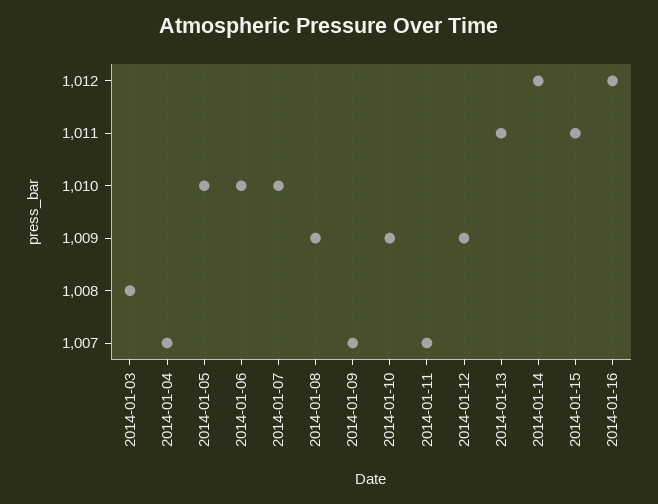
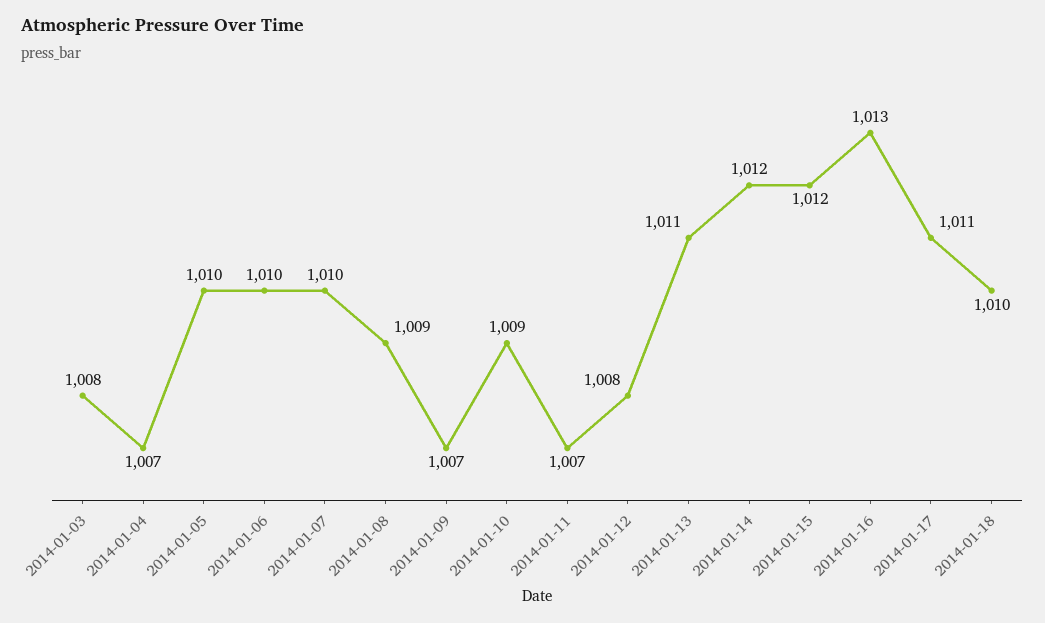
2014-01-12: 1009 -> 1008
2014-01-15: 1011 -> 1012
2014-01-16: 1012 -> 1013
2014-01-17: none -> 1011
2014-01-18: none -> 1010

